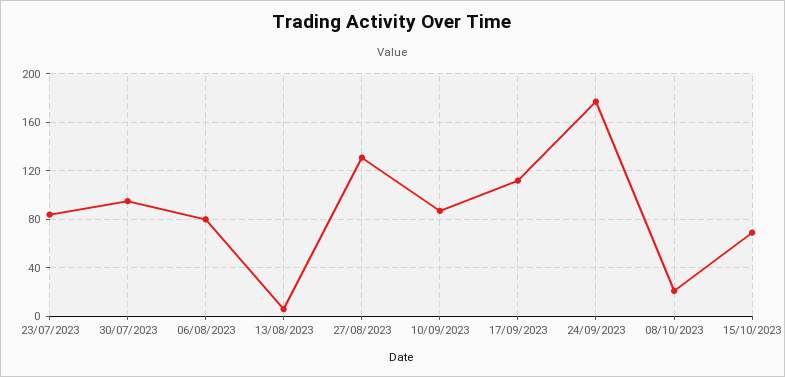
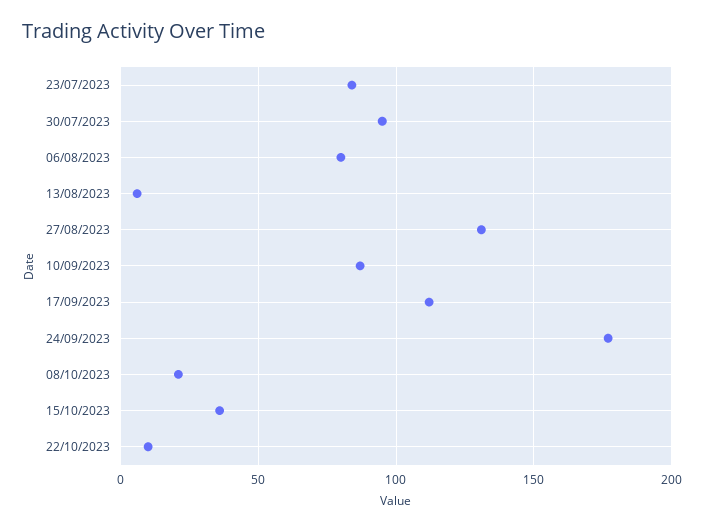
15/10/2023: 70 -> 35
22/10/2023: none -> 10

